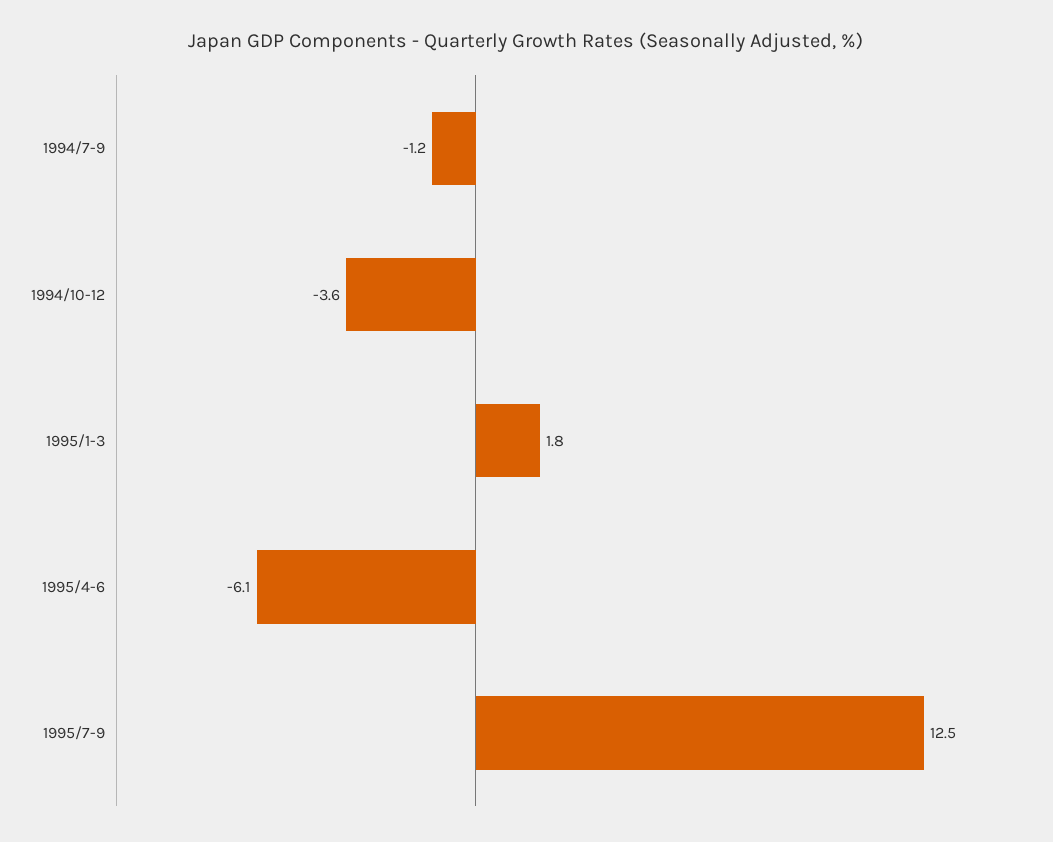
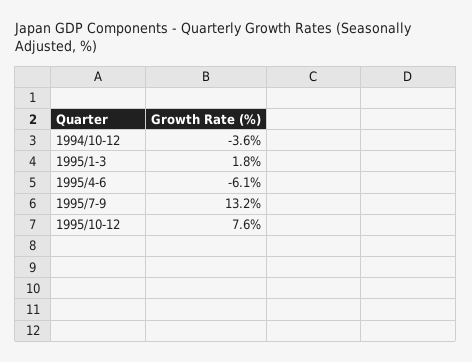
1994/7-9: -1.2 -> none
1995/7-9: 12.5 -> 13.2
1995/10-12: none -> 7.6

